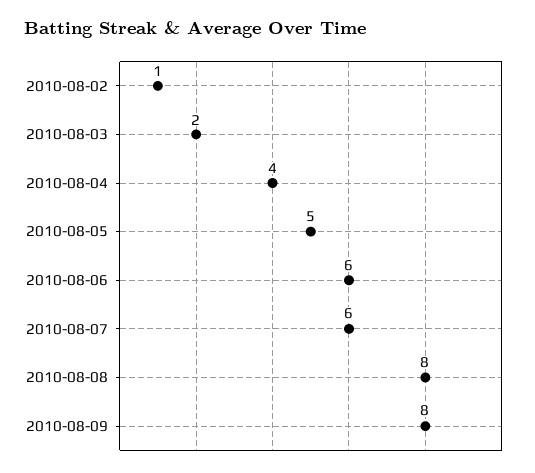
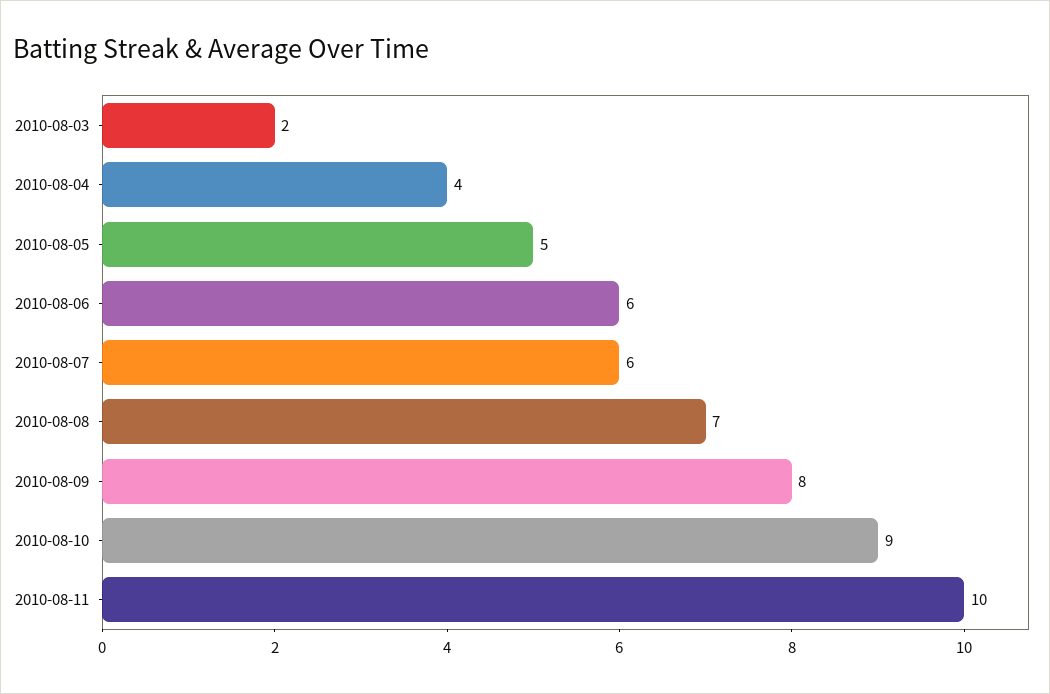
2010-08-02: 1 -> none
2010-08-08: 8 -> 7
2010-08-10: none -> 9
2010-08-11: none -> 10

